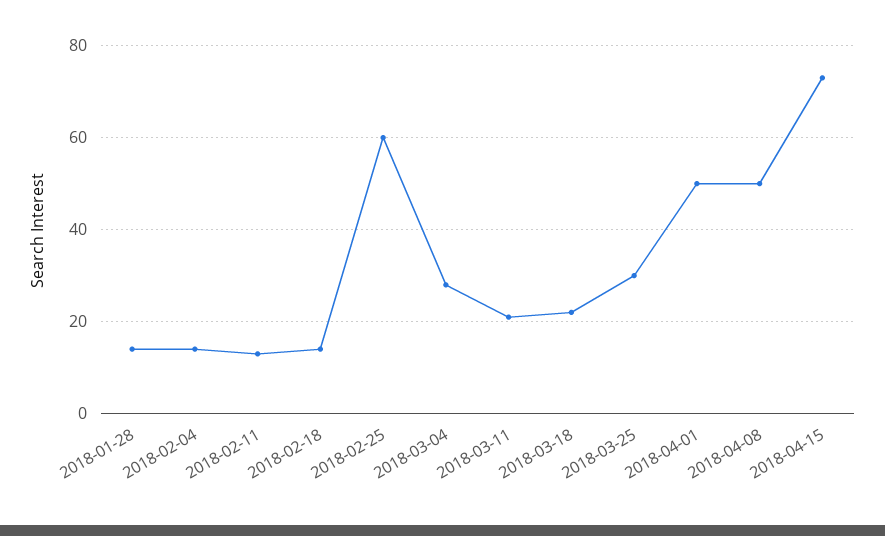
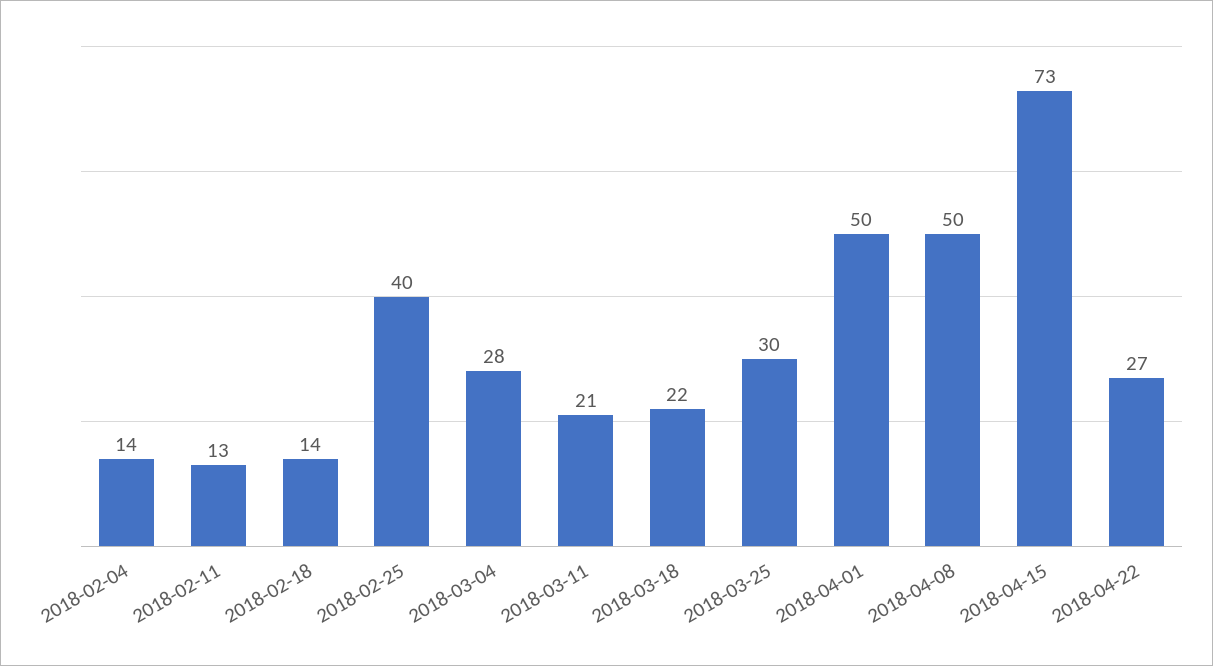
2018-01-28: 15 -> none
2018-02-25: 60 -> 40
2018-04-22: none -> 27

